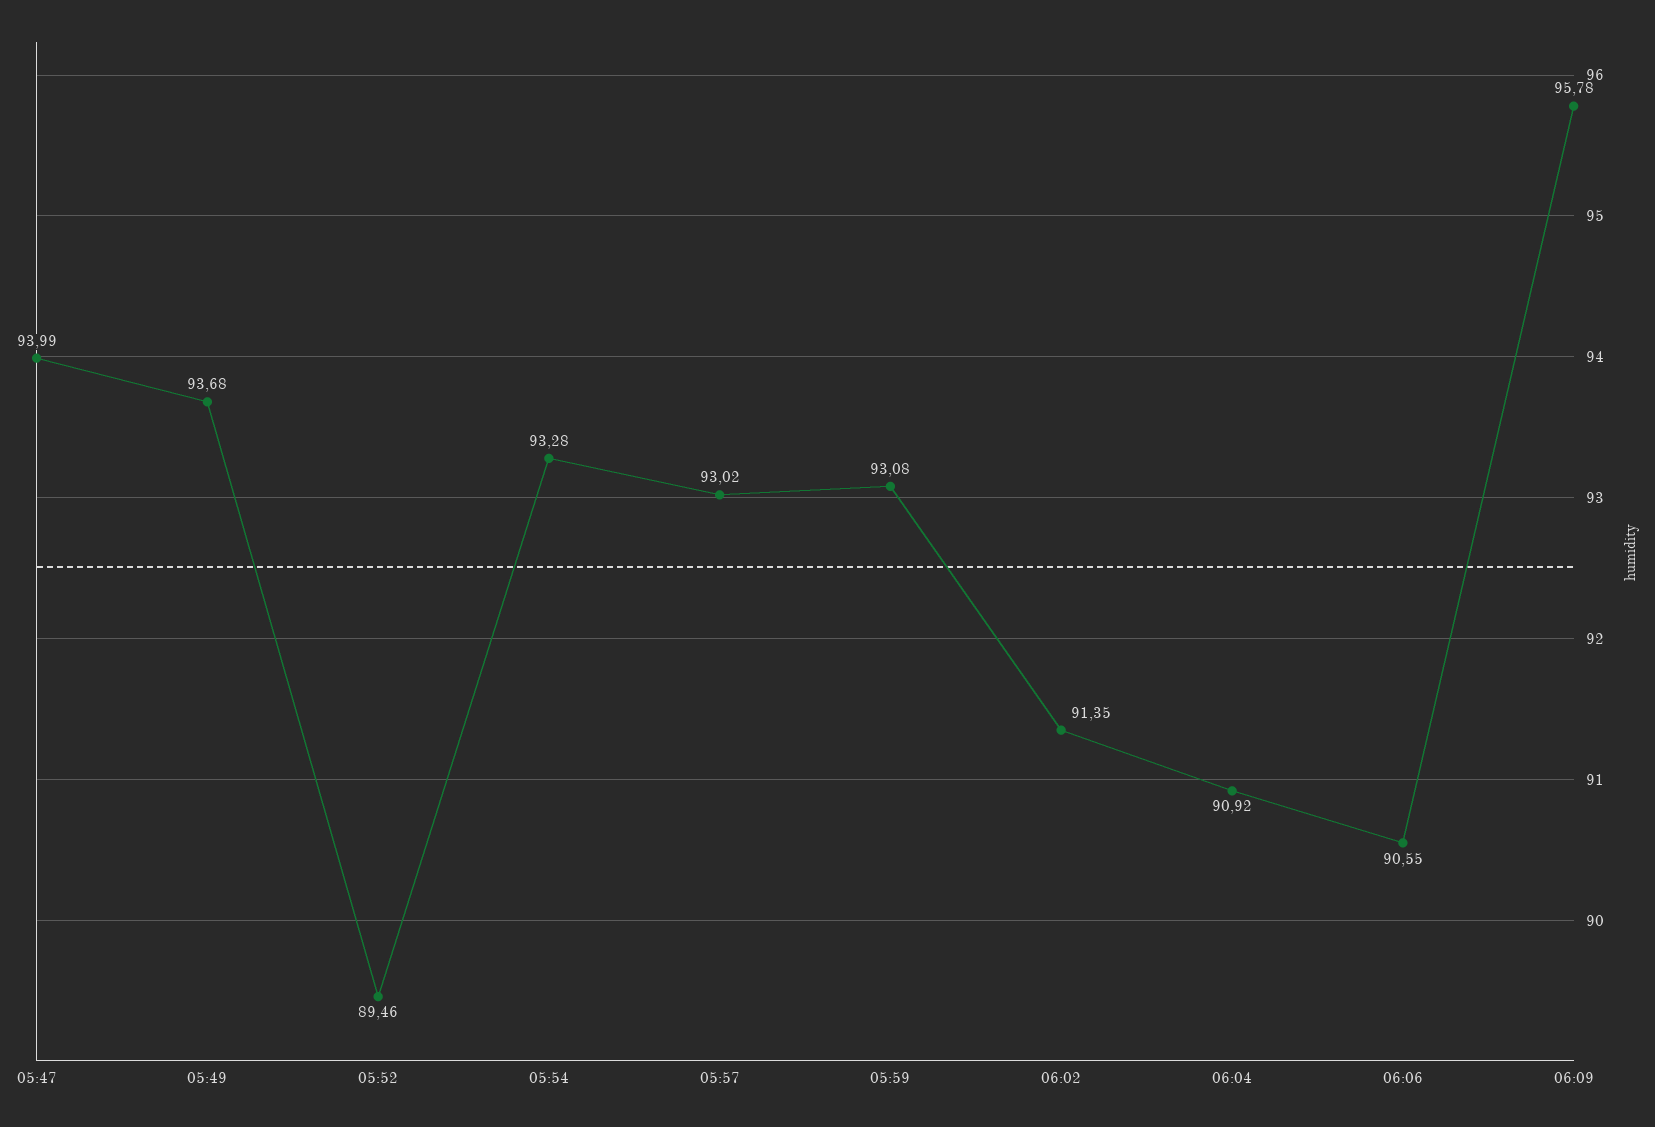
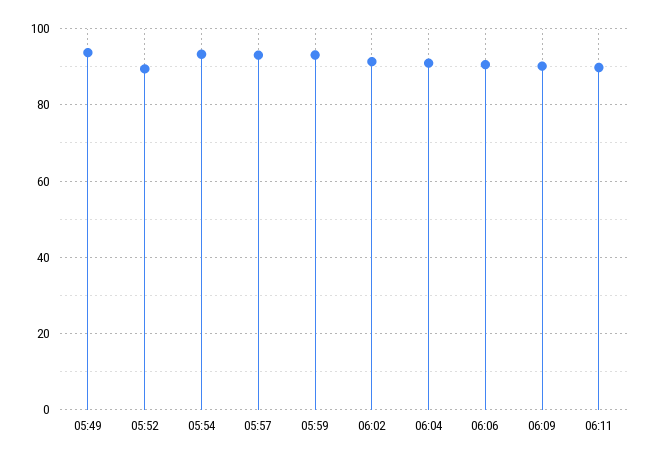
05:47: 93.99 -> none
06:09: 95.78 -> 90
06:11: none -> 90

